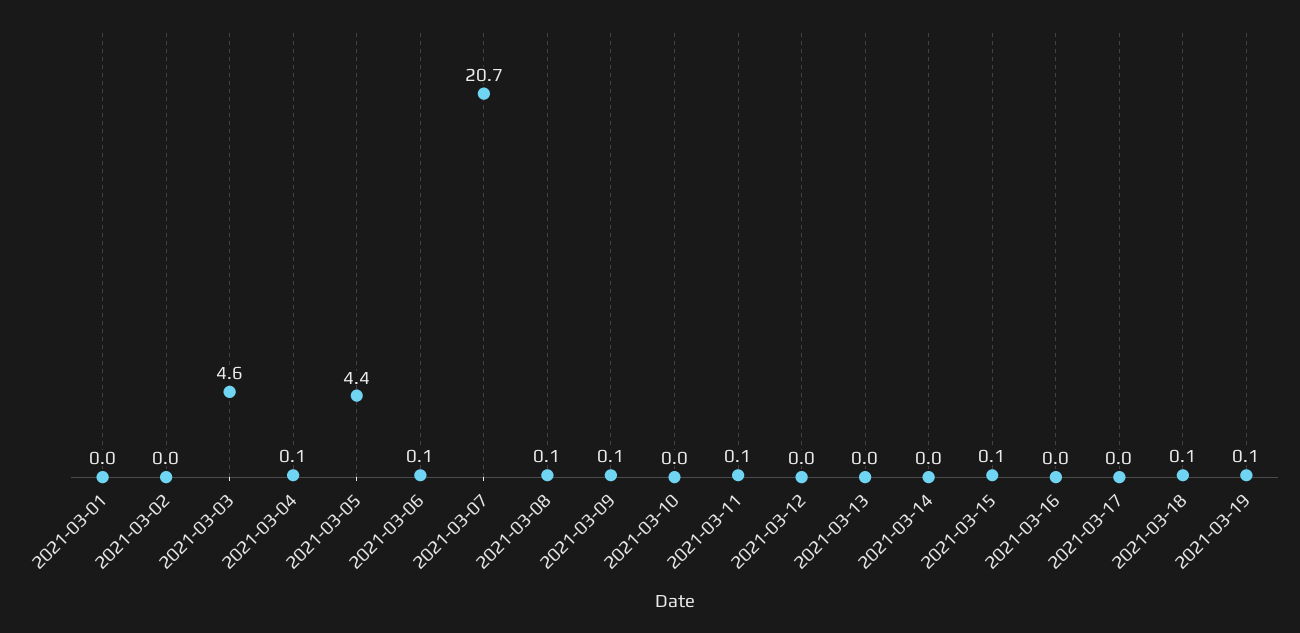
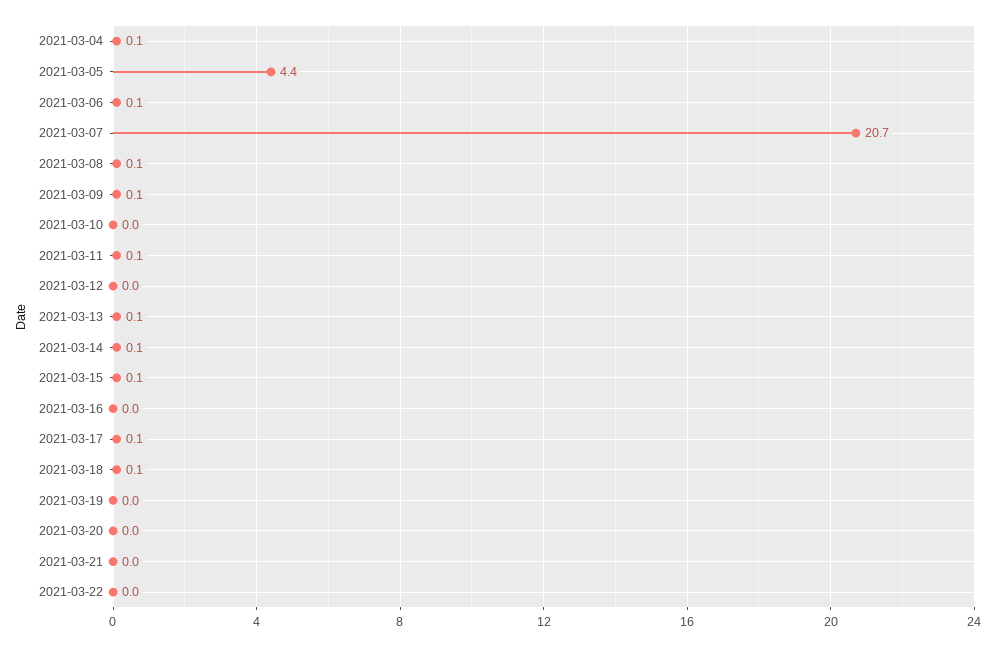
2021-03-01: 0 -> none
2021-03-02: 0 -> none
2021-03-03: 4.6 -> none
2021-03-13: 0 -> 0.1
2021-03-14: 0 -> 0.1
2021-03-17: 0 -> 0.1
2021-03-19: 0.1 -> 0
2021-03-20: none -> 0
2021-03-21: none -> 0
2021-03-22: none -> 0

